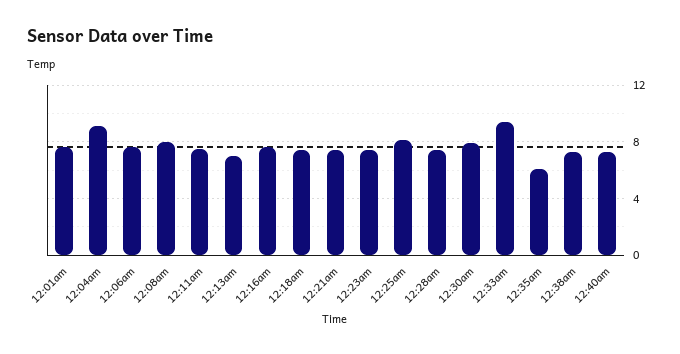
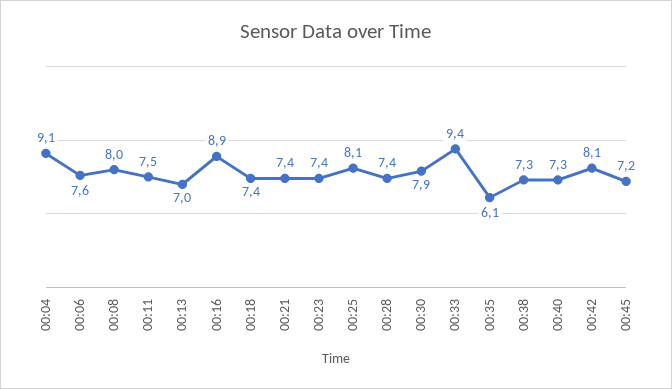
12:01am: 7.5 -> none
12:16am: 7.5 -> 8.9
00:42: none -> 8.1
00:45: none -> 7.2

